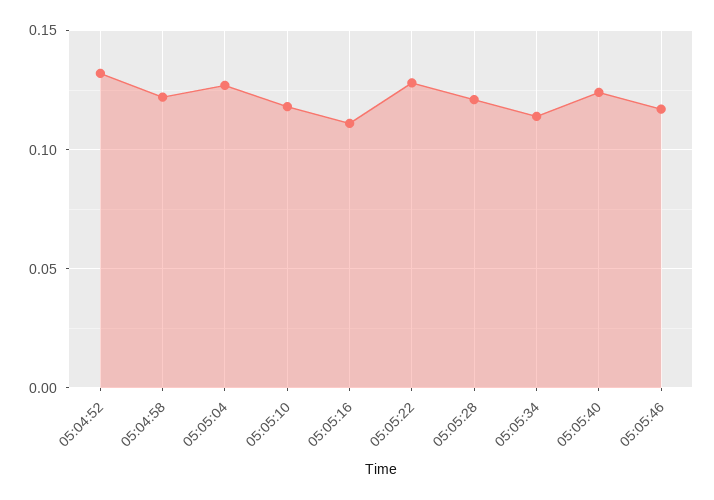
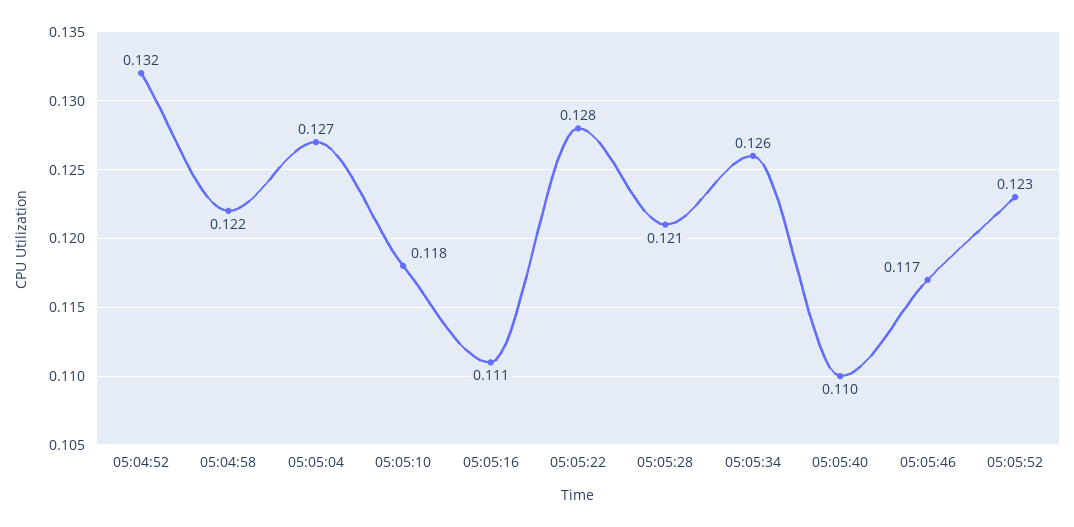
05:05:34: 0.115 -> 0.126
05:05:40: 0.125 -> 0.11
05:05:52: none -> 0.123

